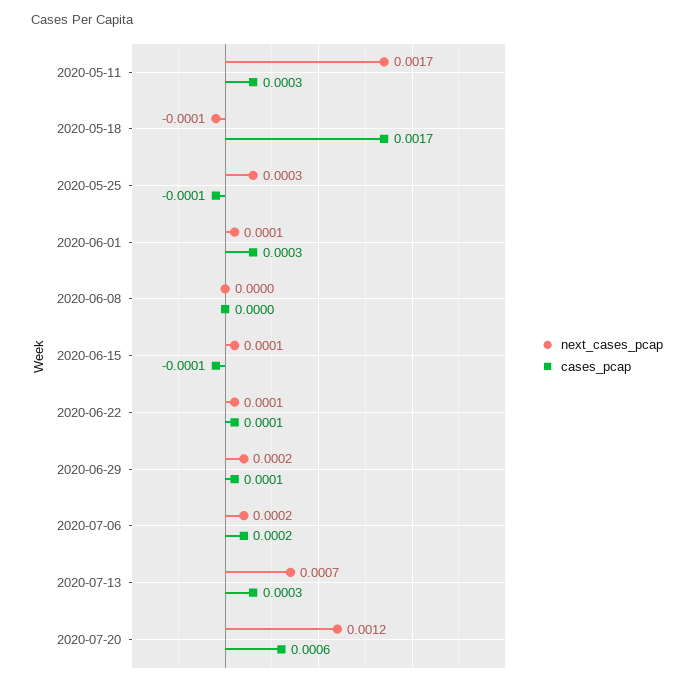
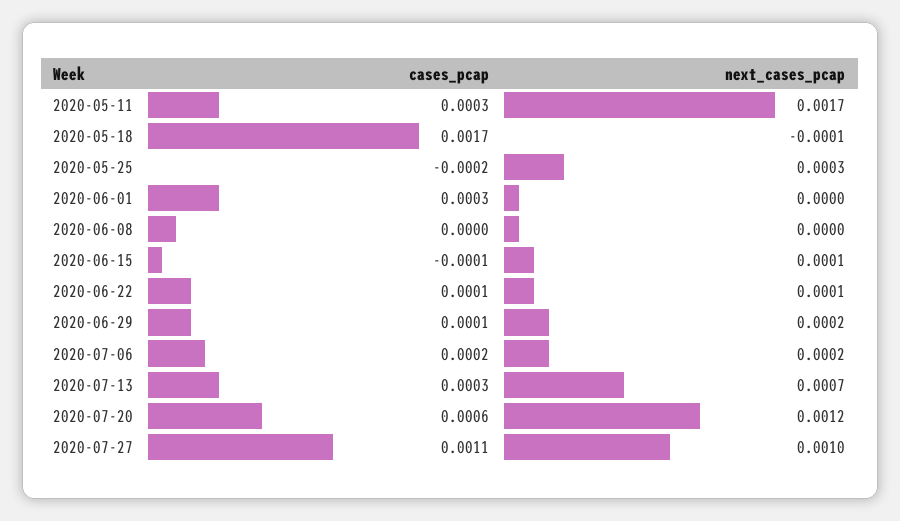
cases_pcap, 2020-05-25: -0.0001 -> -0.0002
next_cases_pcap, 2020-06-01: 0.0001 -> 0
cases_pcap, 2020-07-27: none -> 0.0011
next_cases_pcap, 2020-07-27: none -> 0.001

